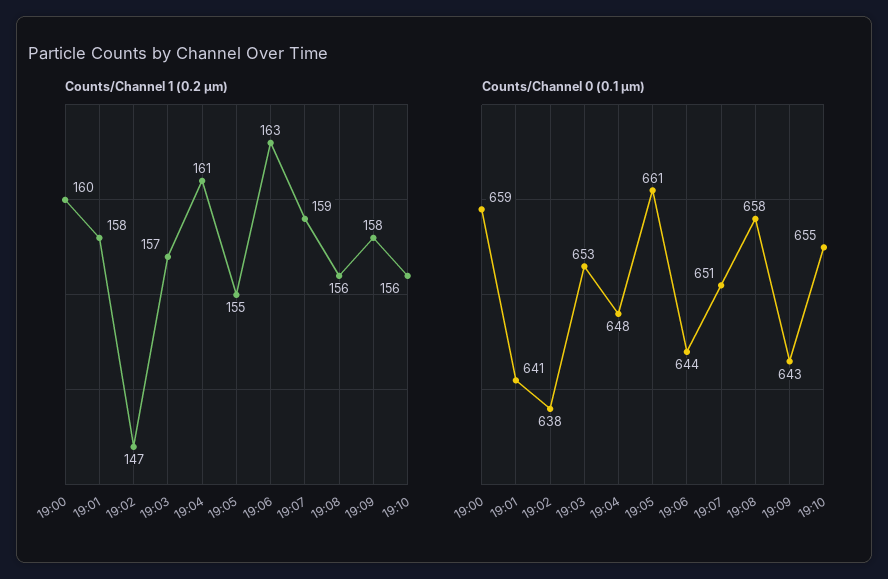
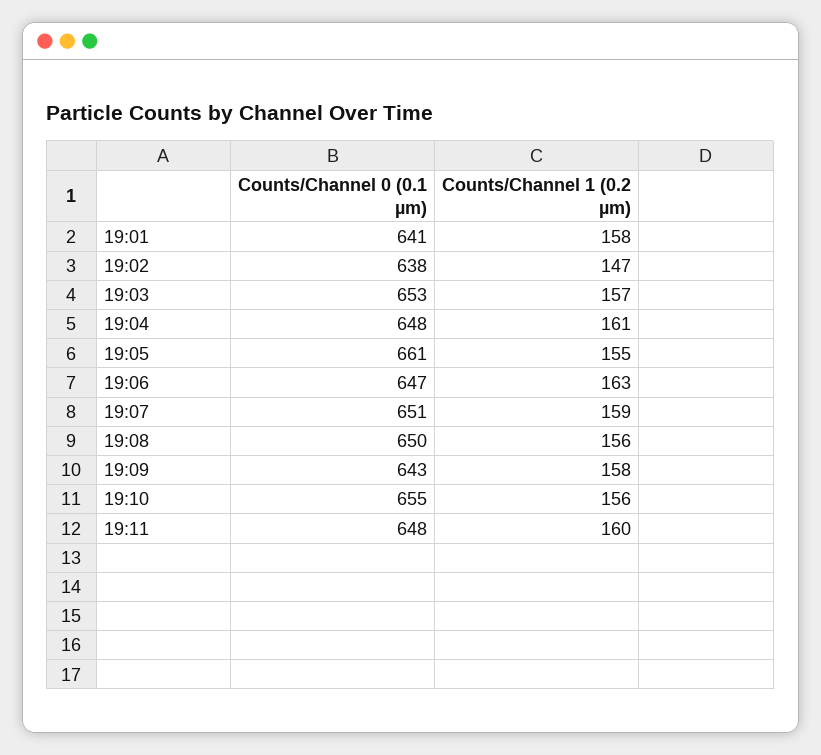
Counts/Channel 1 (0.2 µm), 19:00: 160 -> none
Counts/Channel 0 (0.1 µm), 19:00: 659 -> none
Counts/Channel 0 (0.1 µm), 19:06: 644 -> 647
Counts/Channel 0 (0.1 µm), 19:08: 658 -> 650
Counts/Channel 0 (0.1 µm), 19:11: none -> 648
Counts/Channel 1 (0.2 µm), 19:11: none -> 160

